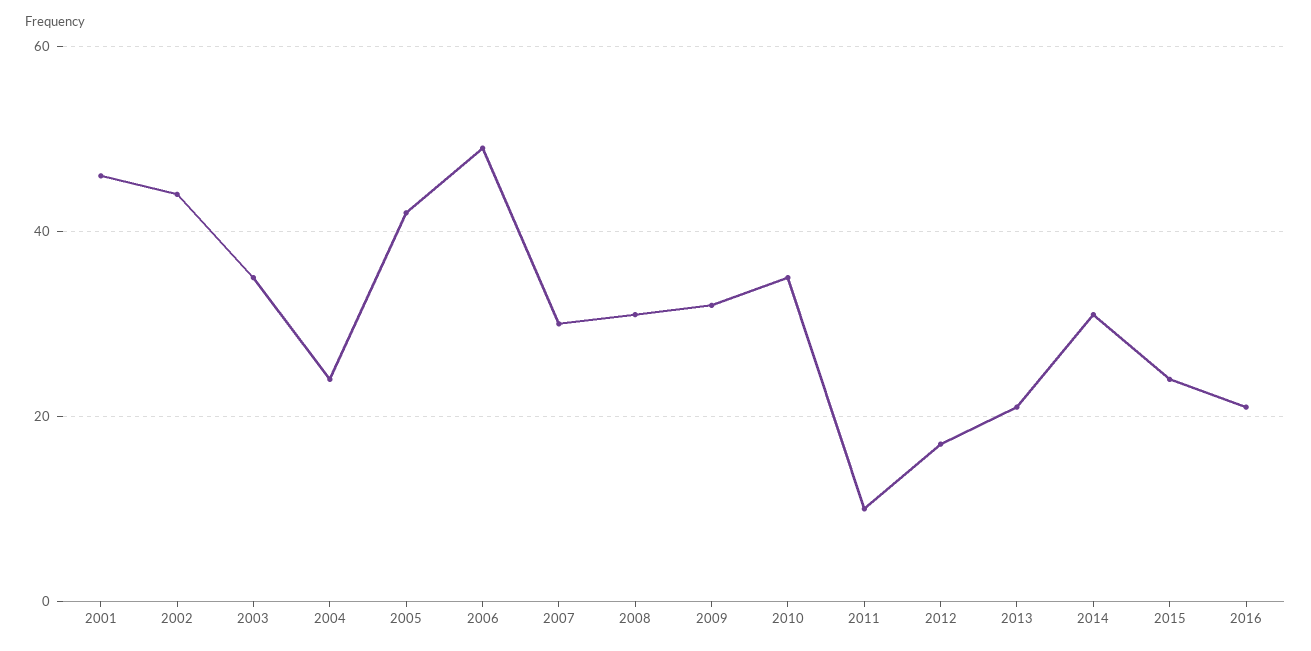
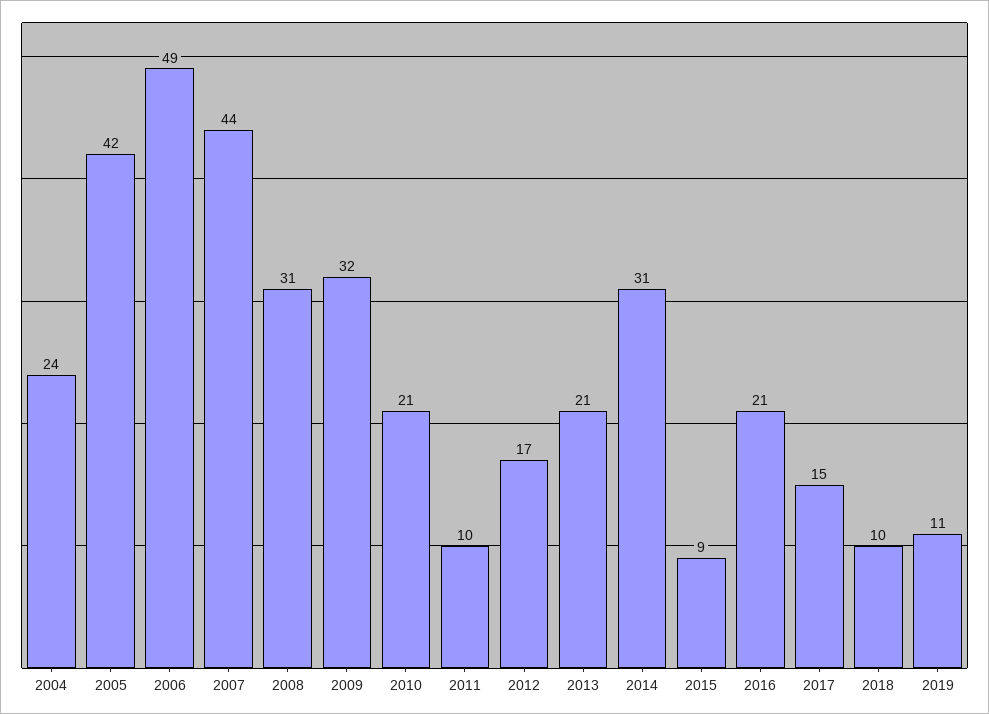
2001: 45 -> none
2002: 45 -> none
2003: 35 -> none
2007: 30 -> 44
2010: 35 -> 21
2015: 25 -> 9
2017: none -> 15
2018: none -> 10
2019: none -> 11

